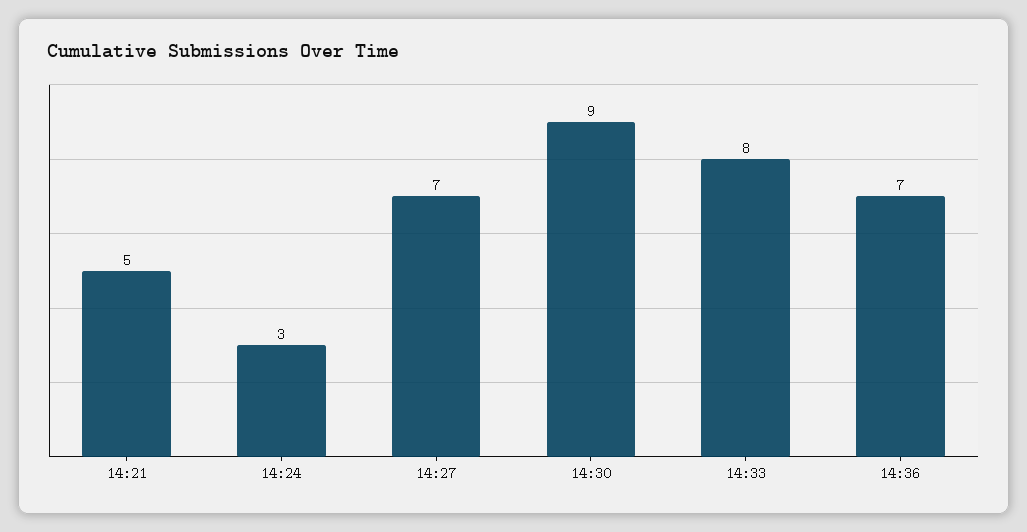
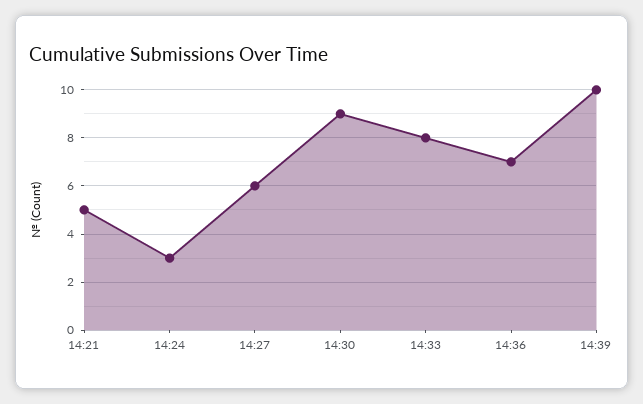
14:27: 7 -> 6
14:39: none -> 10

